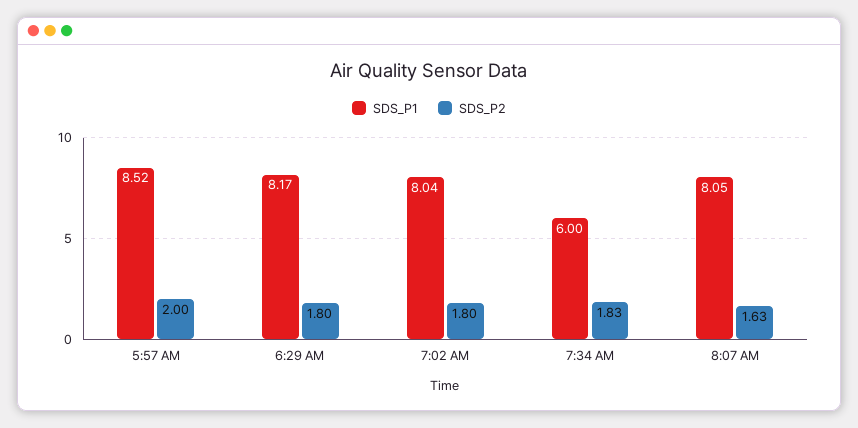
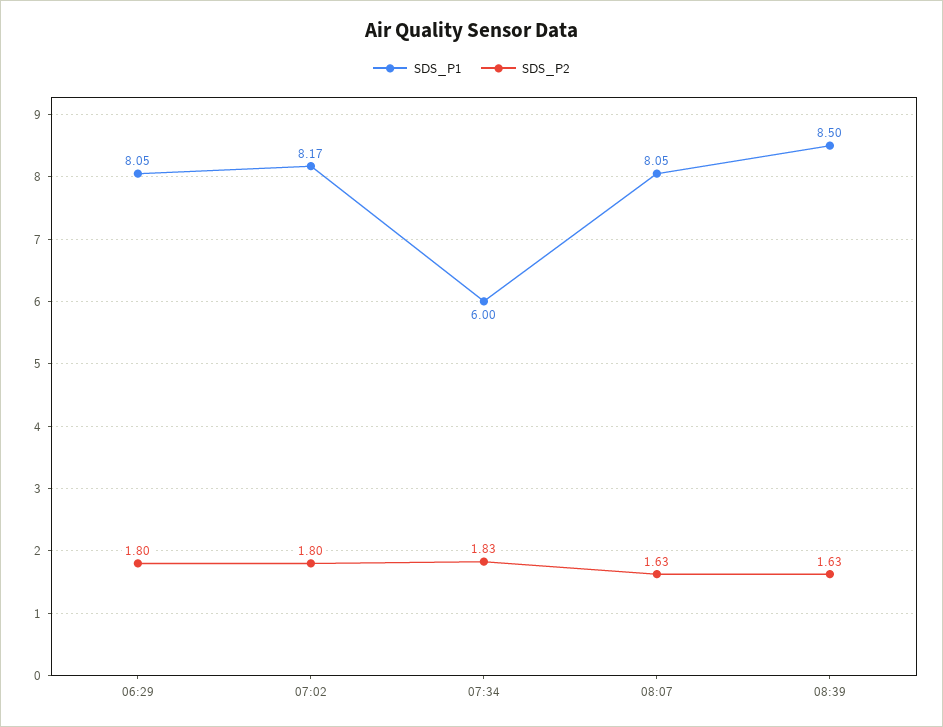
SDS_P1, 5:57 AM: 8.52 -> none
SDS_P2, 5:57 AM: 2 -> none
SDS_P1, 6:29 AM: 8.17 -> 8.05
SDS_P1, 7:02 AM: 8.04 -> 8.17
SDS_P1, 08:39: none -> 8.5
SDS_P2, 08:39: none -> 1.63

